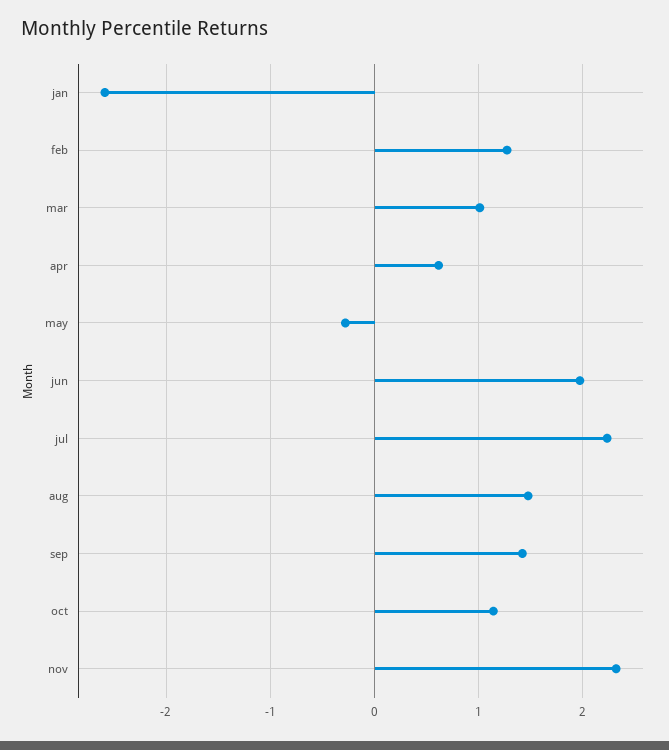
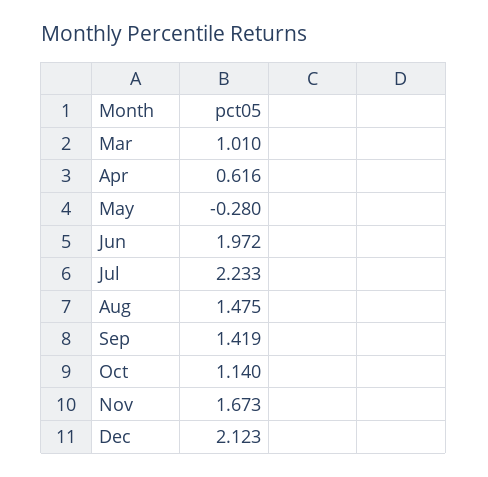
jan: -2.6 -> none
feb: 1.3 -> none
nov: 2.3 -> 1.673
Dec: none -> 2.123

